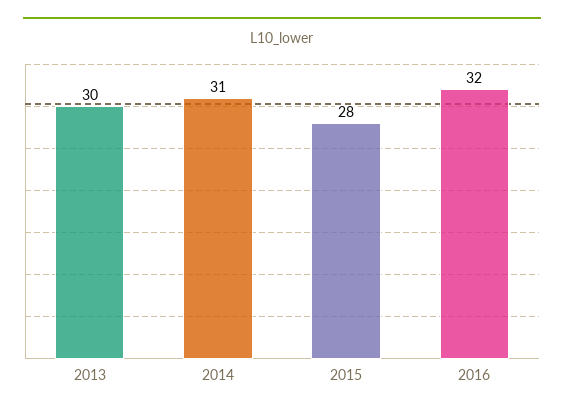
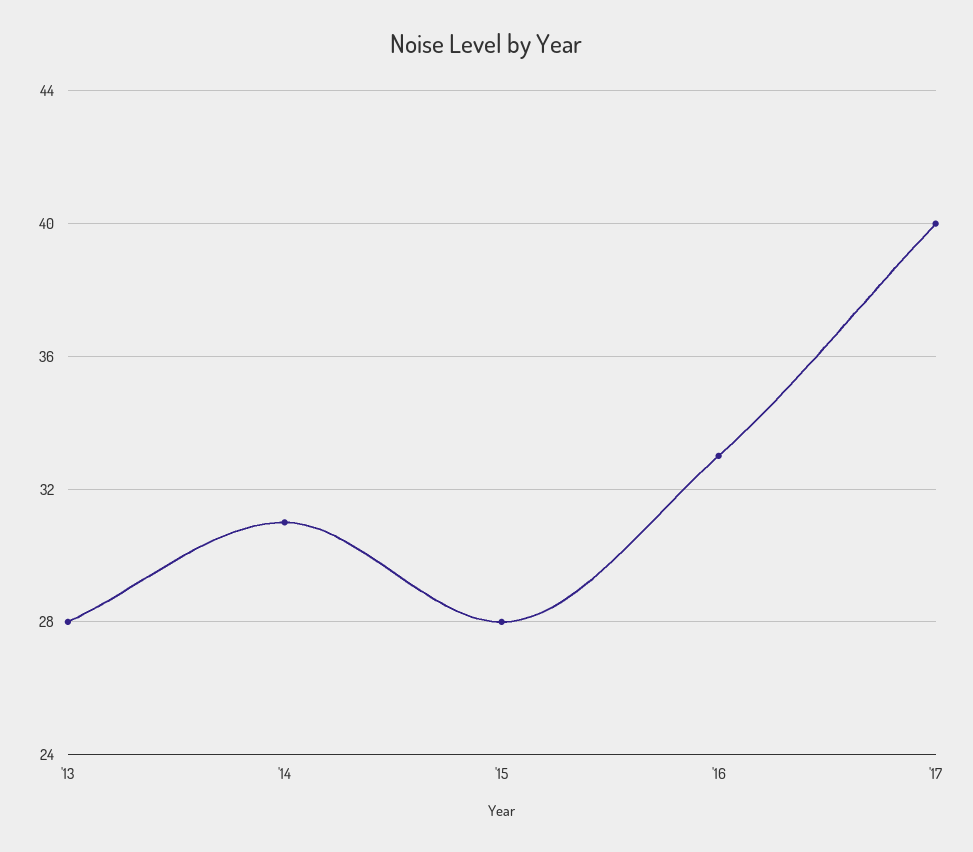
2013: 30 -> 28
2016: 32 -> 33
'17: none -> 40

